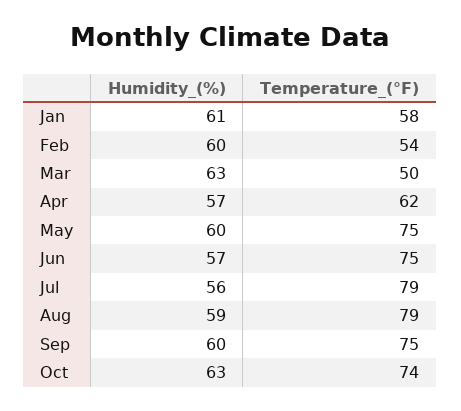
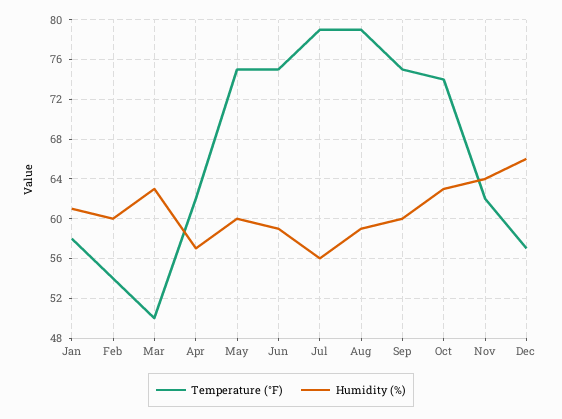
Humidity_(%), Jun: 57 -> 59
Temperature_(°F), Nov: none -> 62
Humidity_(%), Nov: none -> 64
Temperature_(°F), Dec: none -> 57
Humidity_(%), Dec: none -> 66

